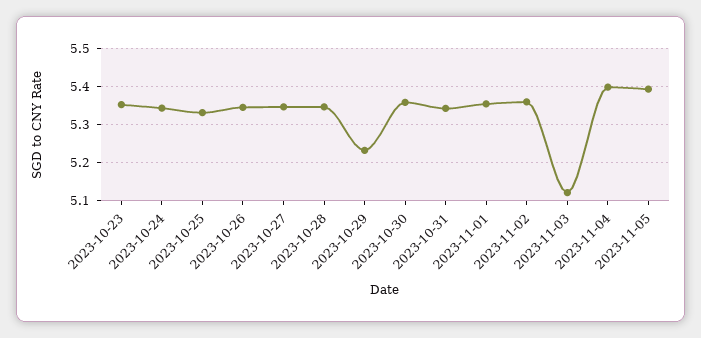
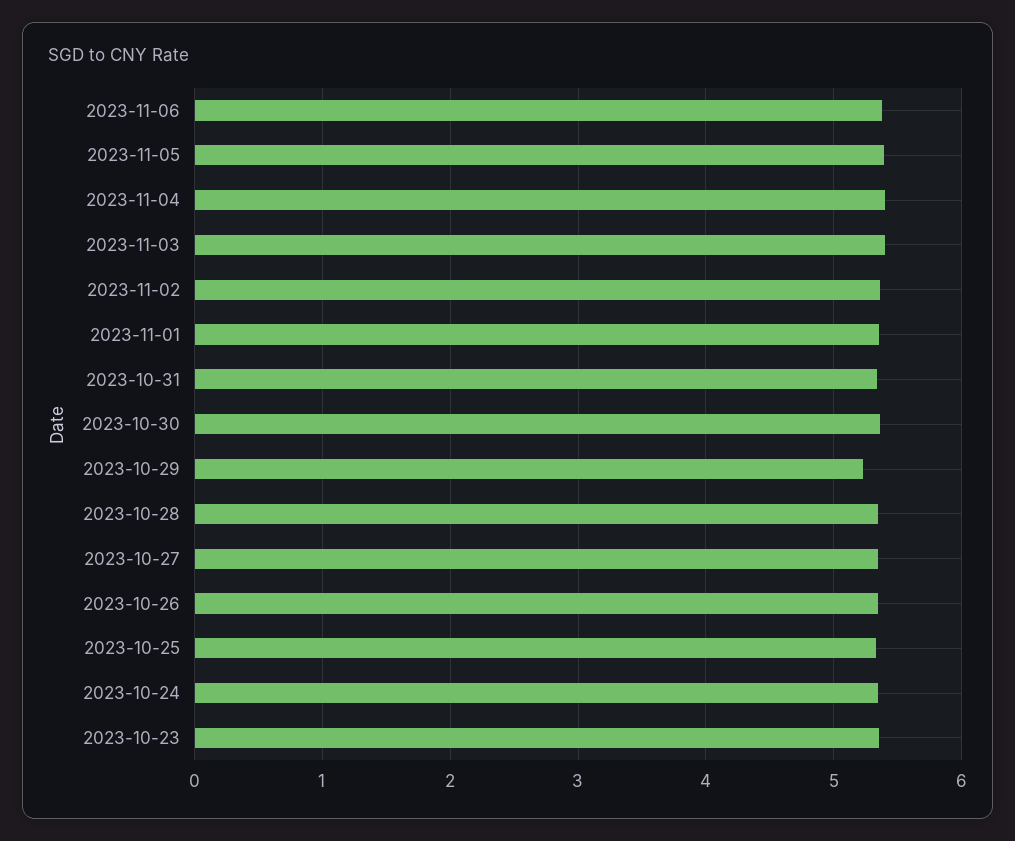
2023-11-03: 5.12 -> 5.4
2023-11-06: none -> 5.4

